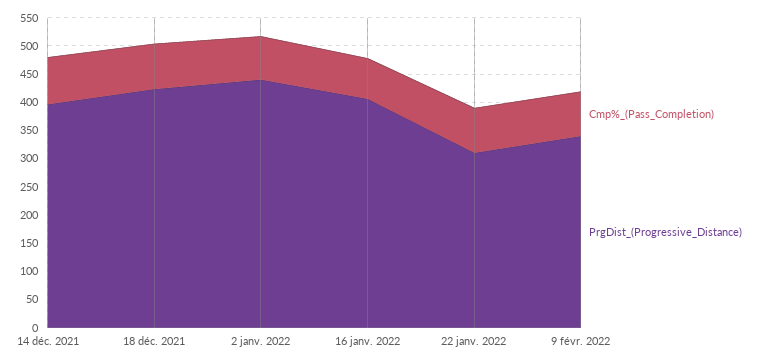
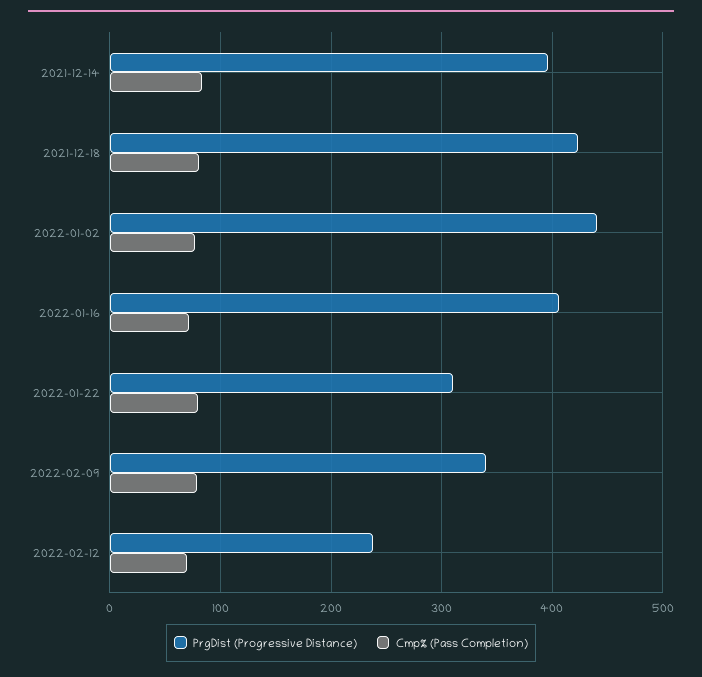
PrgDist_(Progressive_Distance), 2022-02-12: none -> 240
Cmp%_(Pass_Completion), 2022-02-12: none -> 70

